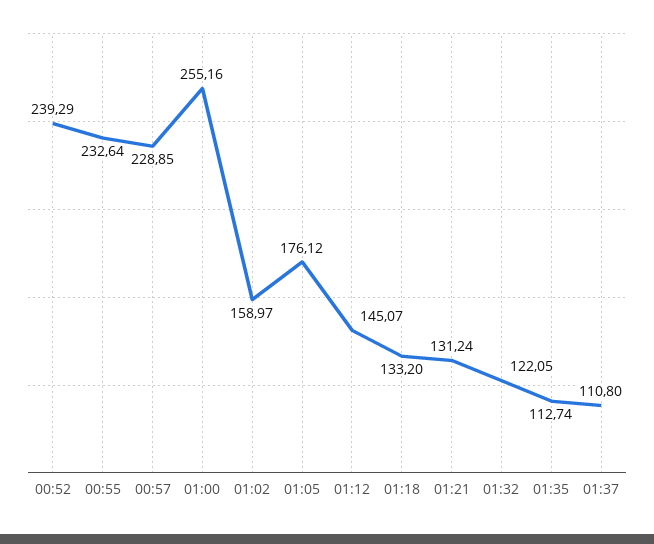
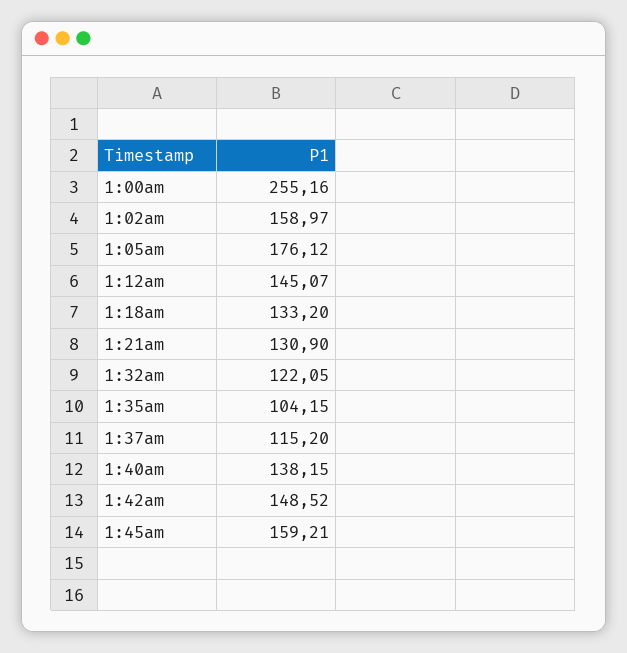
00:52: 239.29 -> none
00:55: 232.64 -> none
00:57: 228.85 -> none
01:21: 131.24 -> 130.9
01:35: 112.74 -> 104.15
01:37: 110.8 -> 115.2
1:40am: none -> 138.15
1:42am: none -> 148.52
1:45am: none -> 159.21

